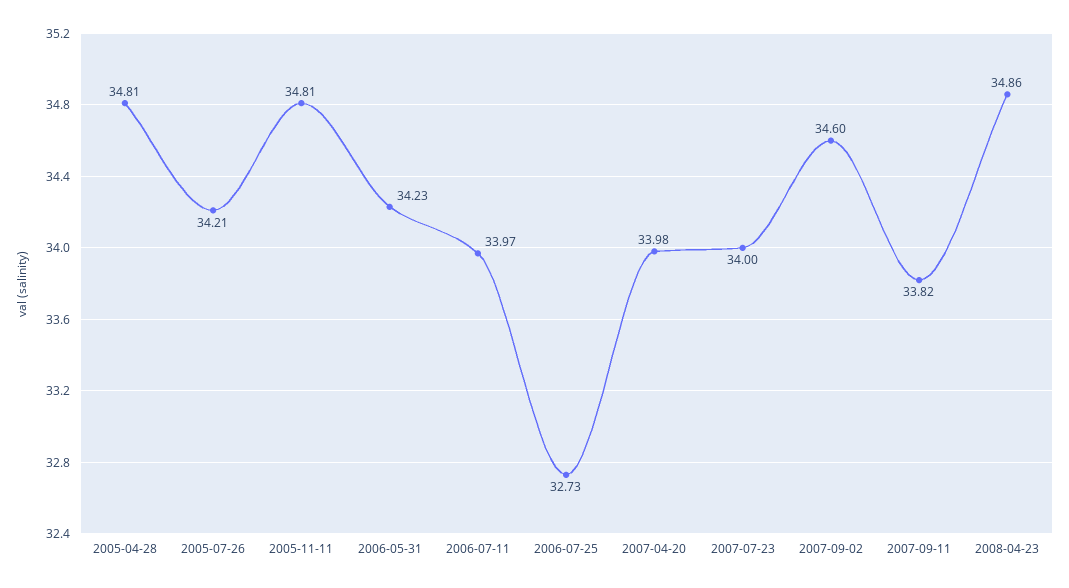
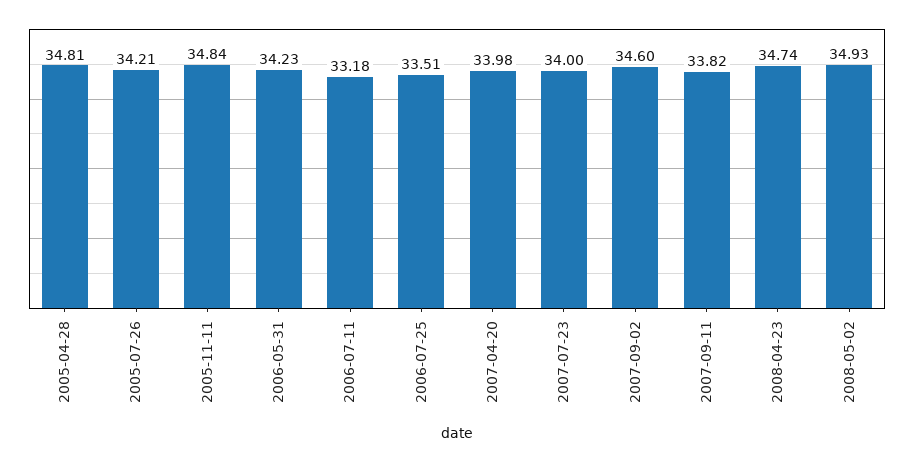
2005-11-11: 34.81 -> 34.84
2006-07-11: 33.97 -> 33.18
2006-07-25: 32.73 -> 33.51
2008-04-23: 34.86 -> 34.74
2008-05-02: none -> 34.93

